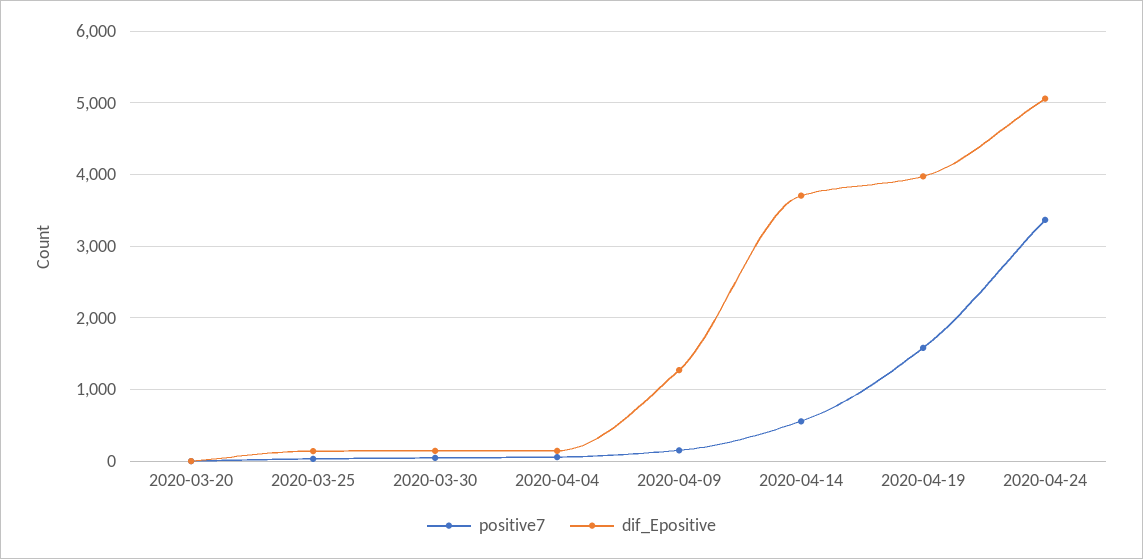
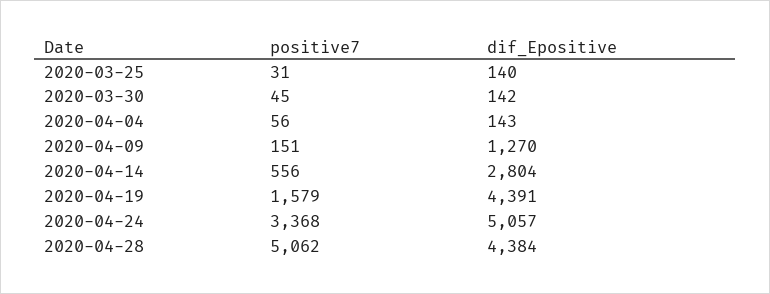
positive7, 2020-03-20: 0 -> none
dif_Epositive, 2020-03-20: 0 -> none
dif_Epositive, 2020-04-14: 3700 -> 2804
dif_Epositive, 2020-04-19: 4000 -> 4391
positive7, 2020-04-28: none -> 5062
dif_Epositive, 2020-04-28: none -> 4384

